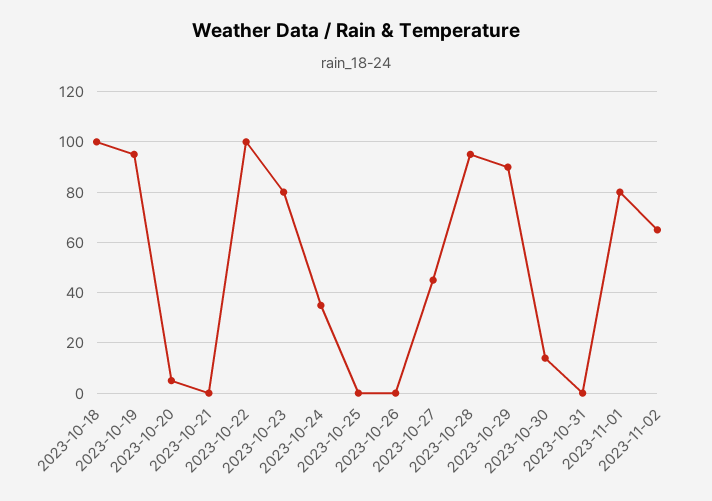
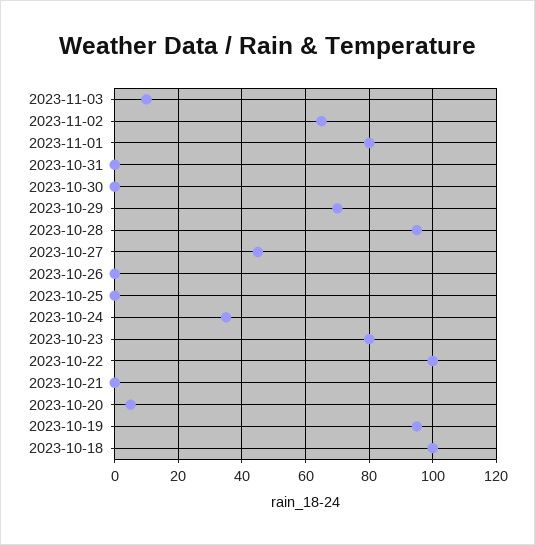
2023-10-29: 90 -> 70
2023-10-30: 15 -> 0
2023-11-03: none -> 10

